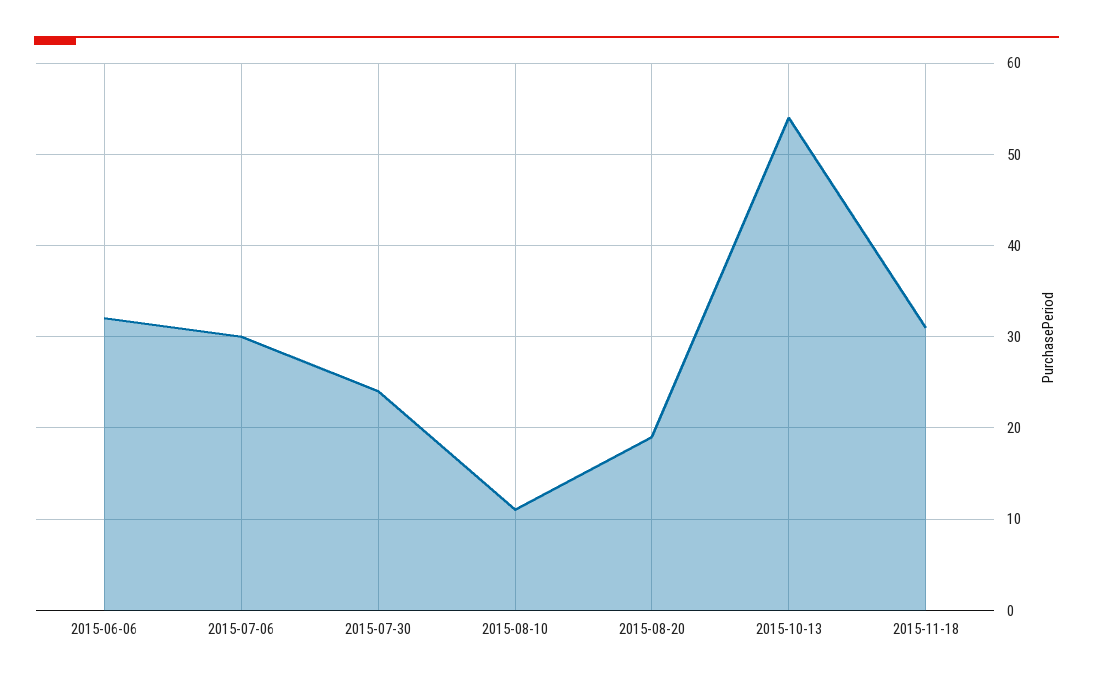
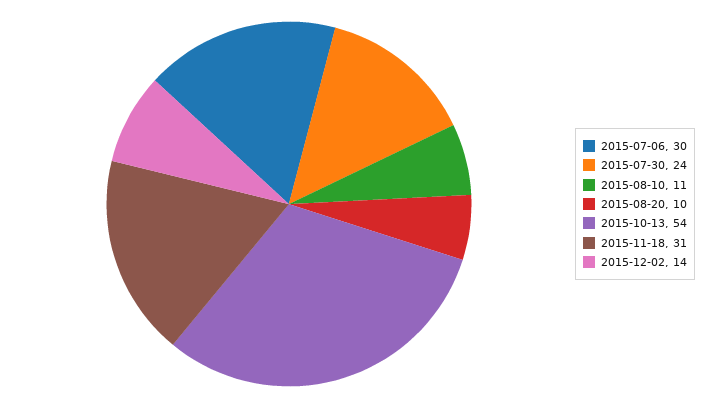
2015-06-06: 32 -> none
2015-08-20: 19 -> 10
2015-12-02: none -> 14

